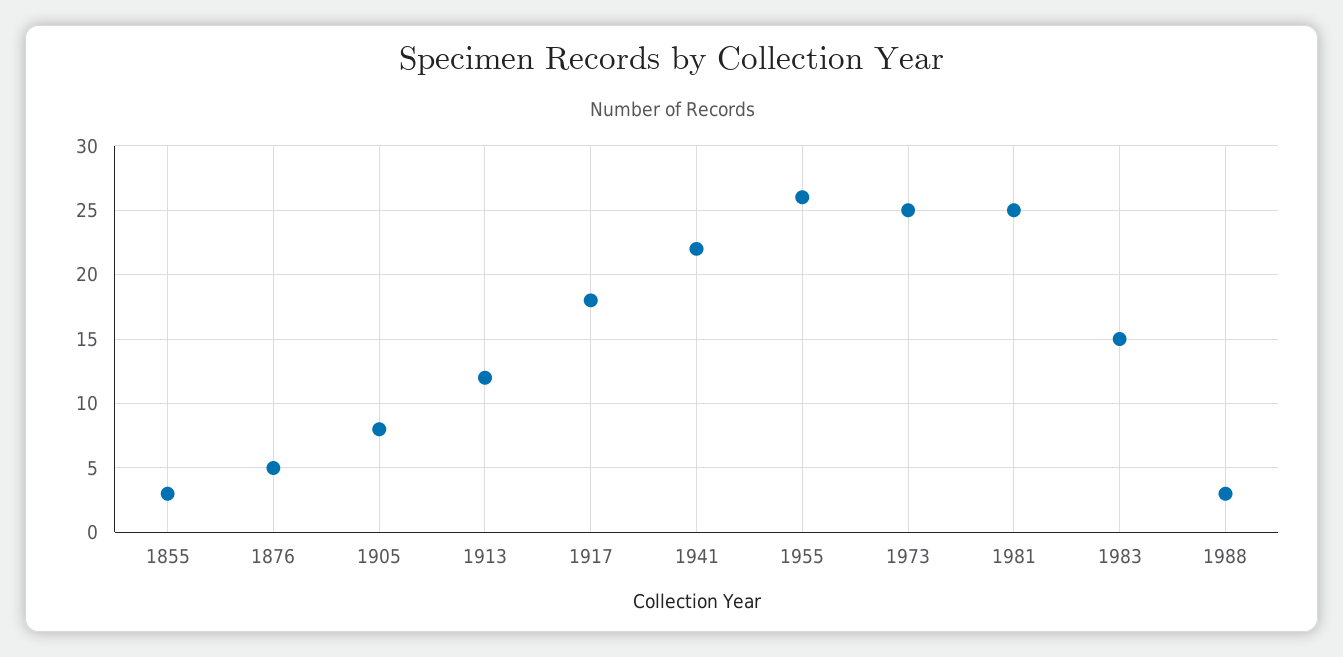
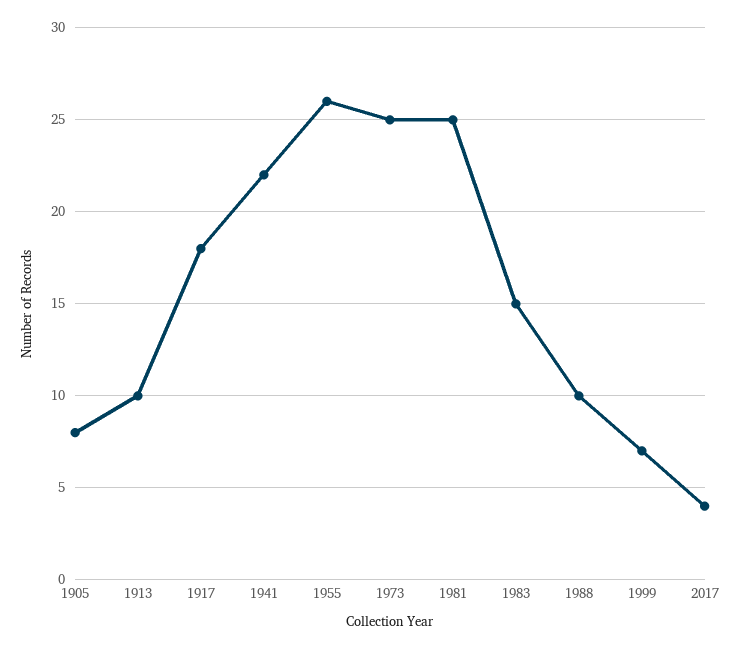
1855: 3 -> none
1876: 5 -> none
1913: 12 -> 10
1988: 3 -> 10
1999: none -> 7
2017: none -> 4

